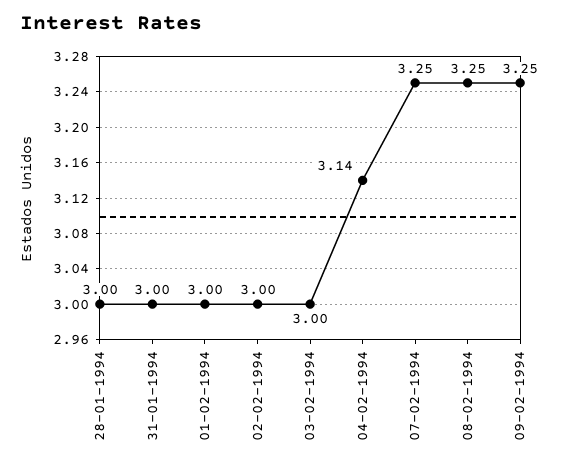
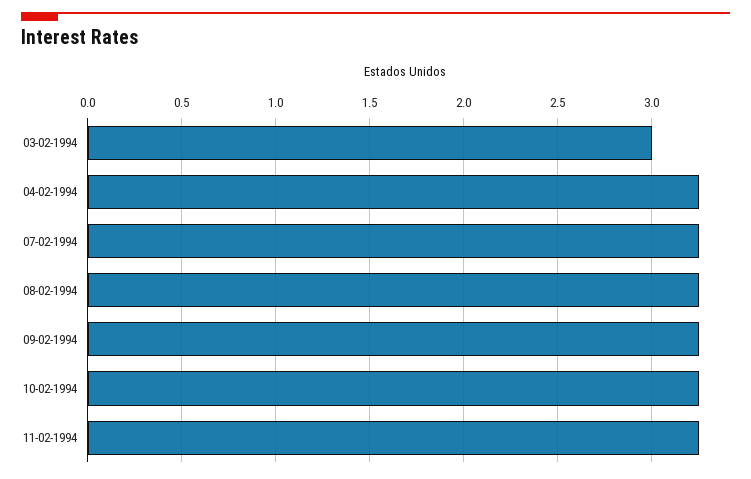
28-01-1994: 3 -> none
31-01-1994: 3 -> none
01-02-1994: 3 -> none
02-02-1994: 3 -> none
04-02-1994: 3.14 -> 3.25
10-02-1994: none -> 3.25
11-02-1994: none -> 3.25

